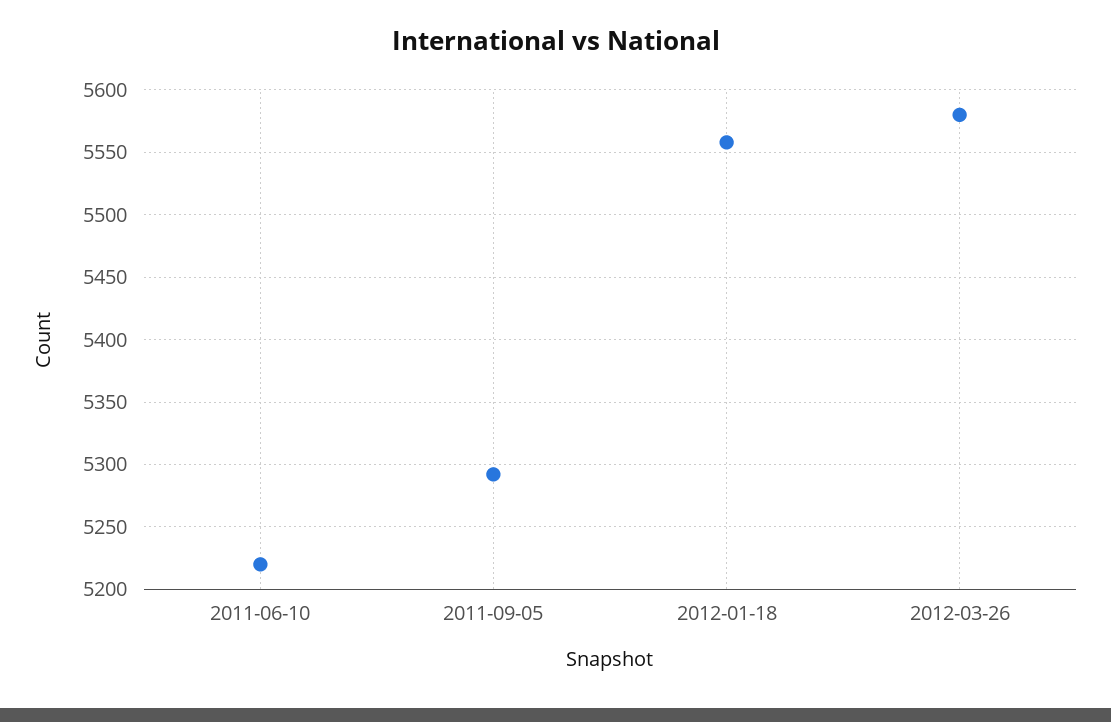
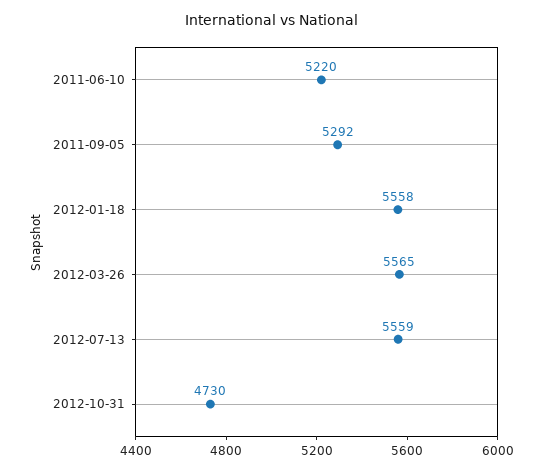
2012-03-26: 5580 -> 5565
2012-07-13: none -> 5559
2012-10-31: none -> 4730

